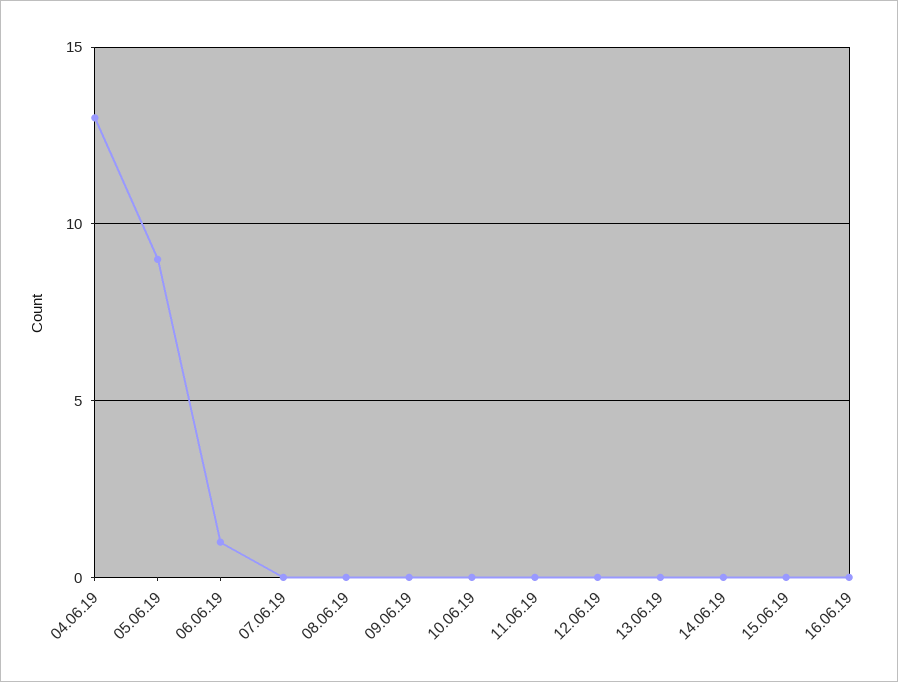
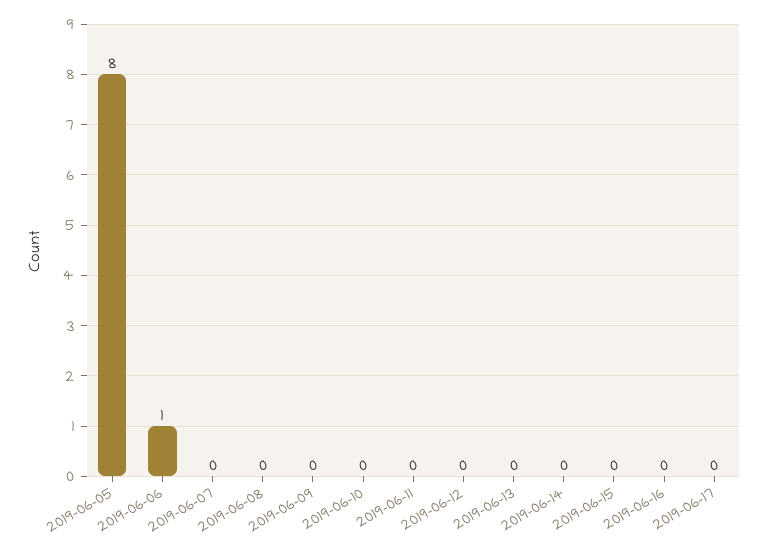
04.06.19: 13 -> none
05.06.19: 9 -> 8
2019-06-17: none -> 0

